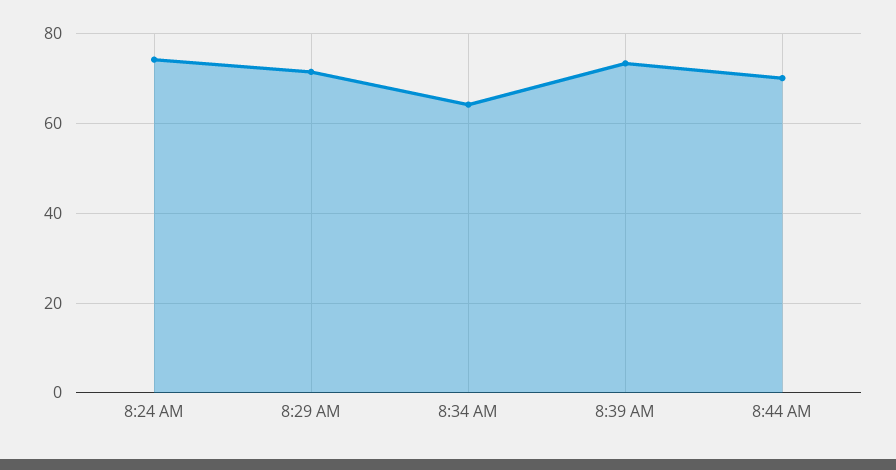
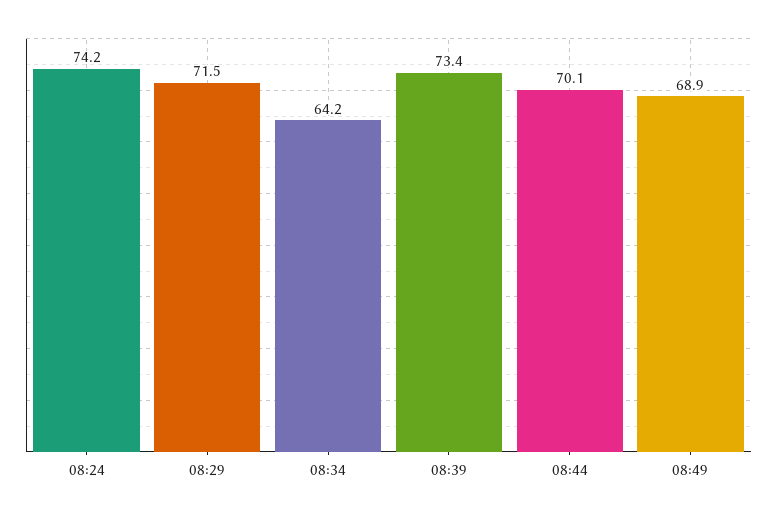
08:49: none -> 68.9

